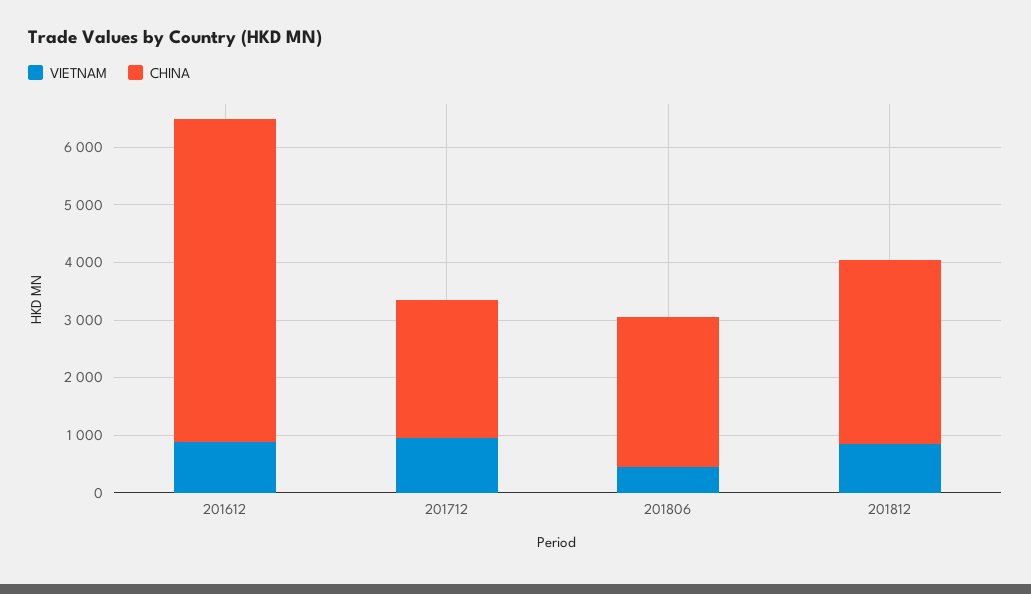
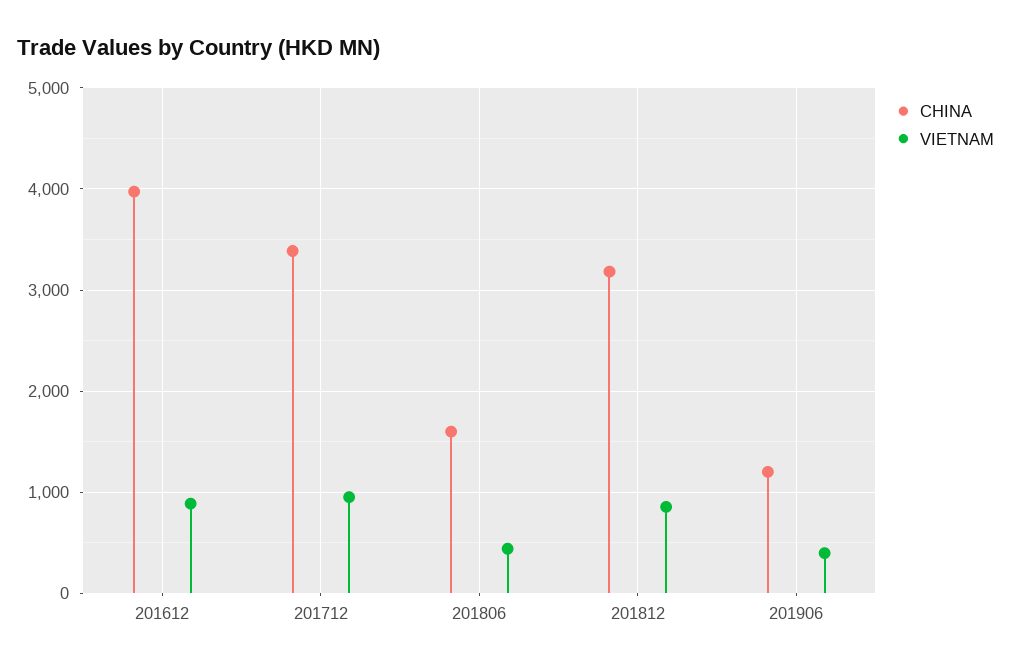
CHINA, 201612: 5600 -> 4000
CHINA, 201712: 2400 -> 3400
CHINA, 201806: 2600 -> 1600
CHINA, 201906: none -> 1200
VIETNAM, 201906: none -> 400

